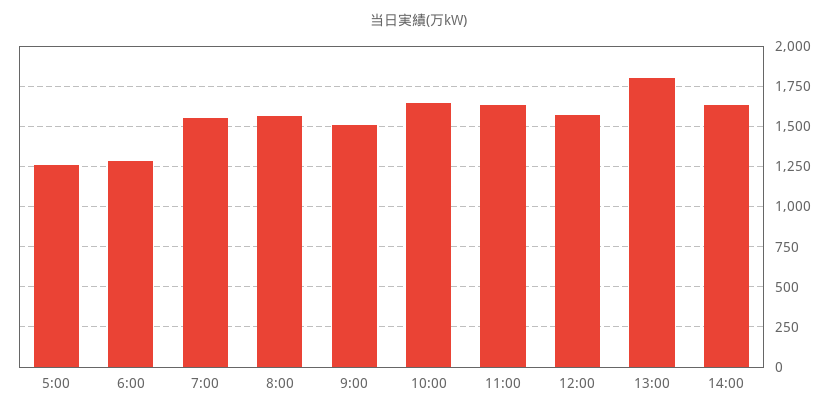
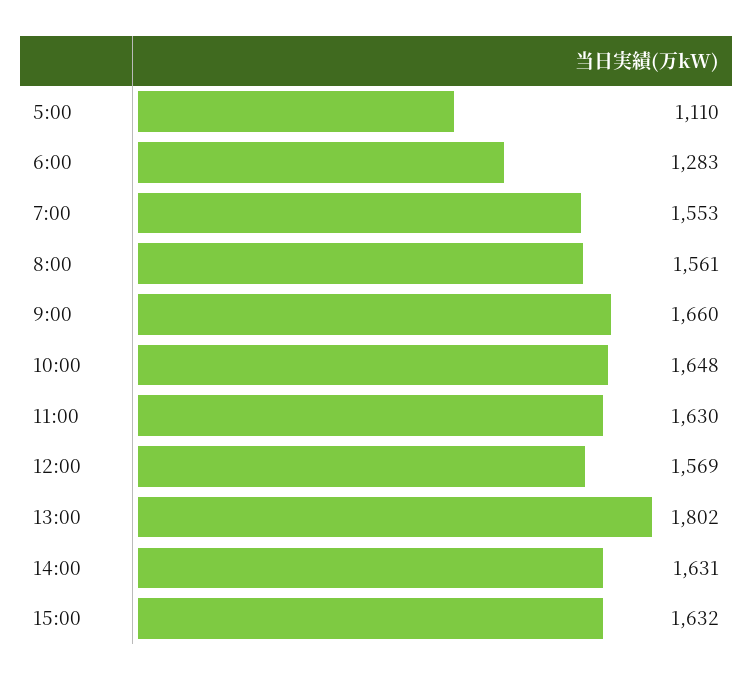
5:00: 1250 -> 1110
9:00: 1500 -> 1660
15:00: none -> 1632

